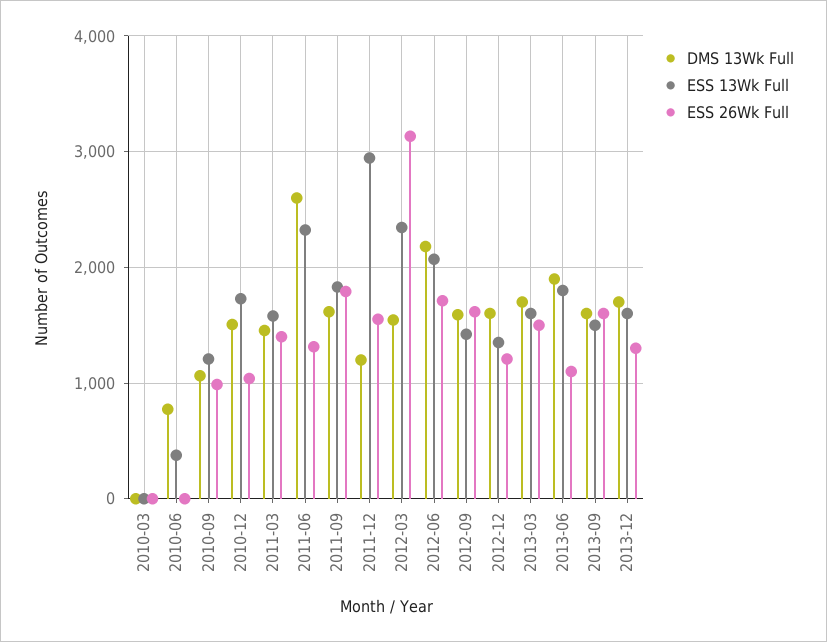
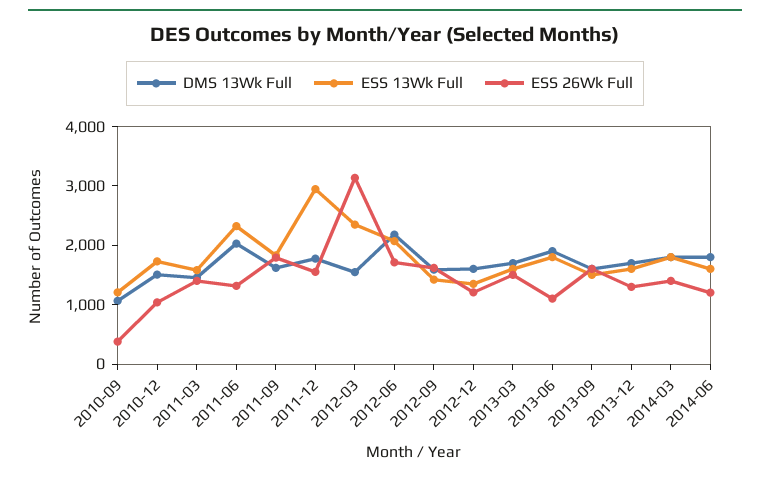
DMS 13Wk Full, 2010-03: 0 -> none
ESS 13Wk Full, 2010-03: 0 -> none
ESS 26Wk Full, 2010-03: 0 -> none
DMS 13Wk Full, 2010-06: 800 -> none
ESS 13Wk Full, 2010-06: 400 -> none
ESS 26Wk Full, 2010-06: 0 -> none
ESS 26Wk Full, 2010-09: 1000 -> 400
DMS 13Wk Full, 2011-06: 2600 -> 2000
DMS 13Wk Full, 2011-12: 1200 -> 1800
DMS 13Wk Full, 2014-03: none -> 1800
ESS 13Wk Full, 2014-03: none -> 1800
ESS 26Wk Full, 2014-03: none -> 1400
DMS 13Wk Full, 2014-06: none -> 1800
ESS 13Wk Full, 2014-06: none -> 1600
ESS 26Wk Full, 2014-06: none -> 1200

